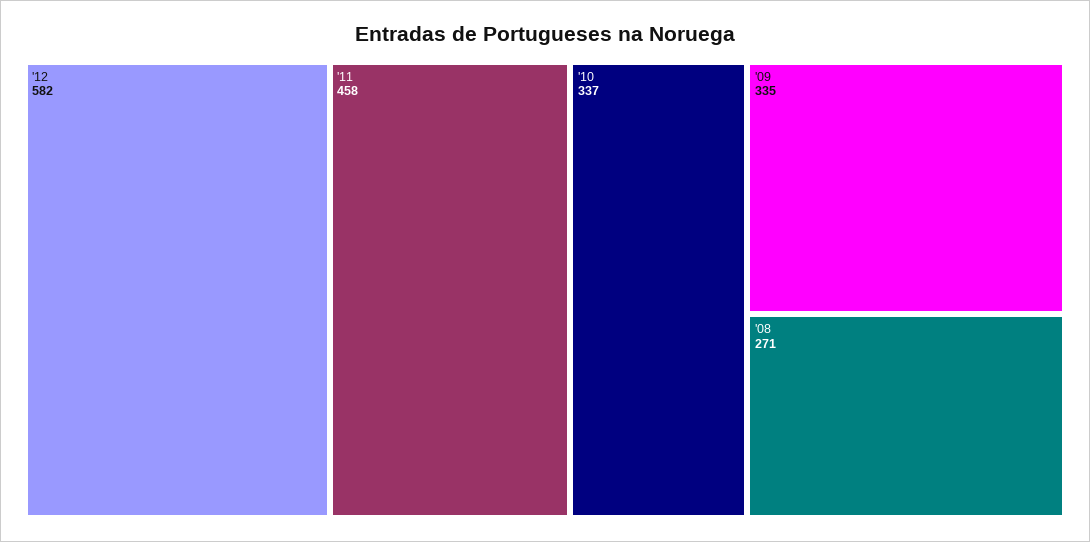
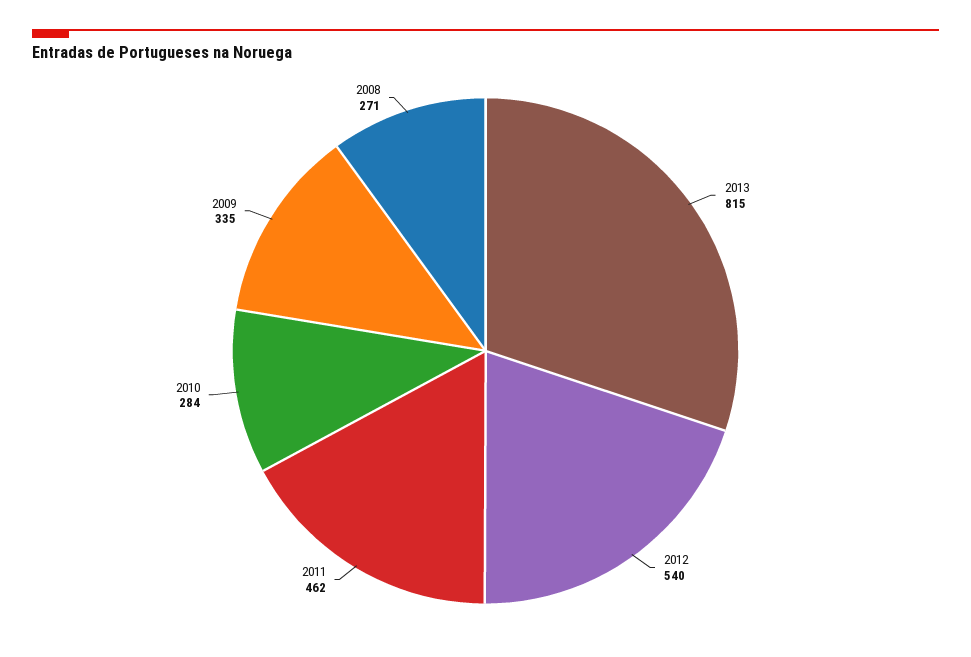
'12: 582 -> 540
'11: 458 -> 462
'10: 337 -> 284
2013: none -> 815

